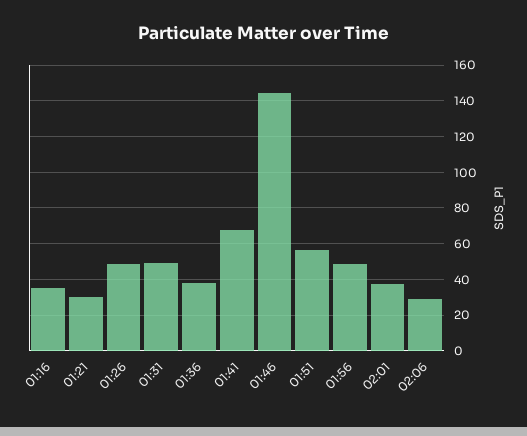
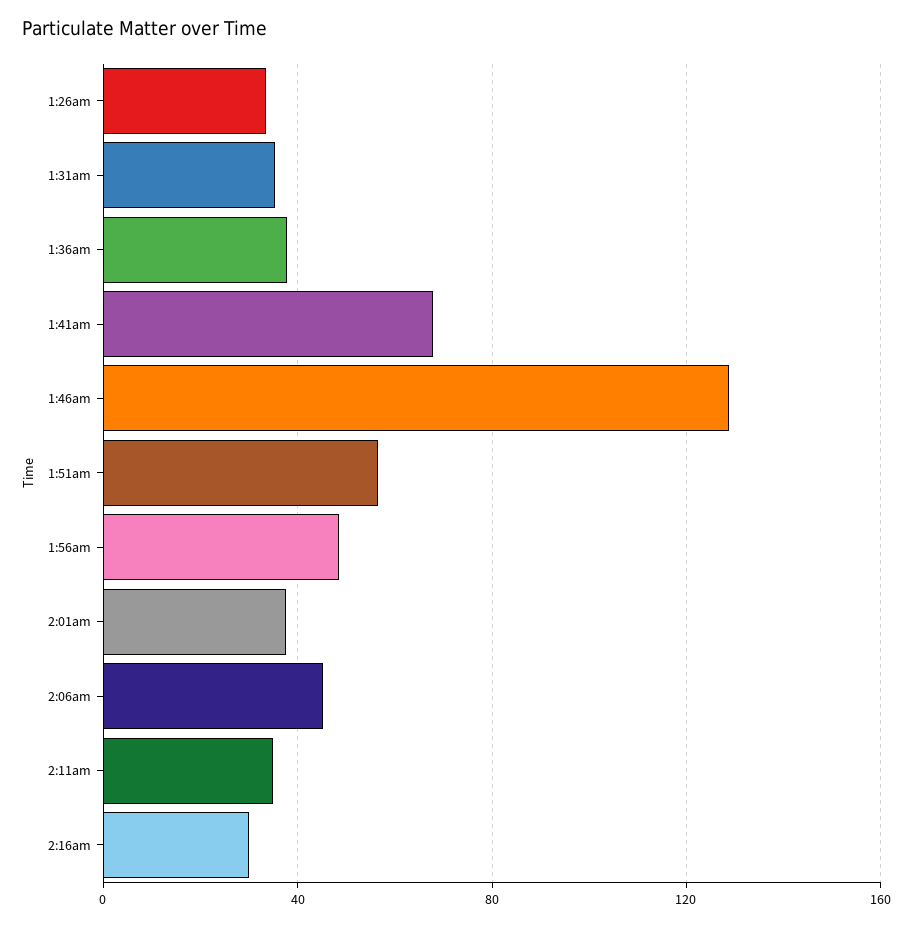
01:16: 35 -> none
01:21: 30 -> none
01:26: 50 -> 35
01:31: 50 -> 35
01:46: 145 -> 130
02:06: 30 -> 45
2:11am: none -> 35
2:16am: none -> 30

